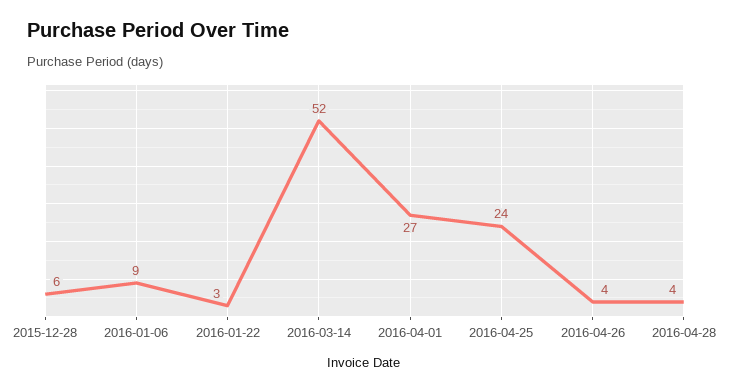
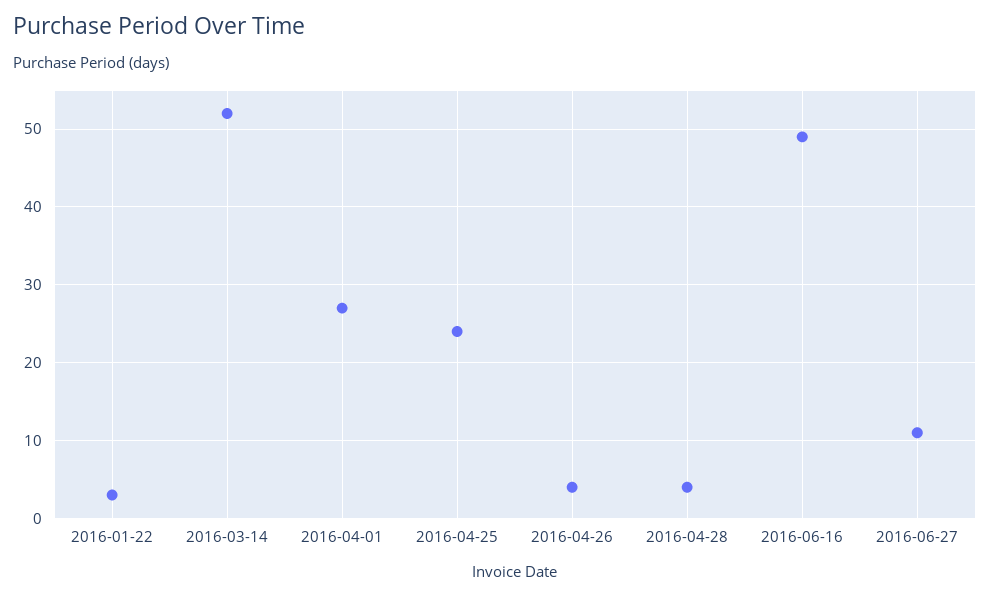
2015-12-28: 6 -> none
2016-01-06: 9 -> none
2016-06-16: none -> 49
2016-06-27: none -> 11

